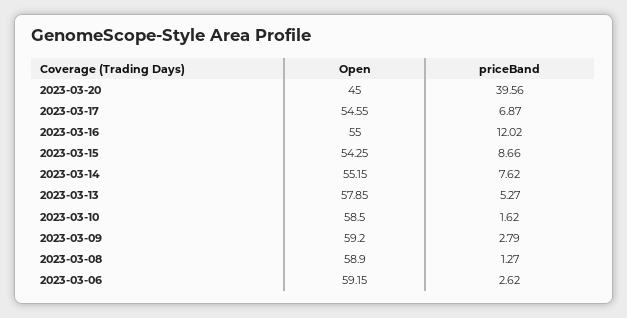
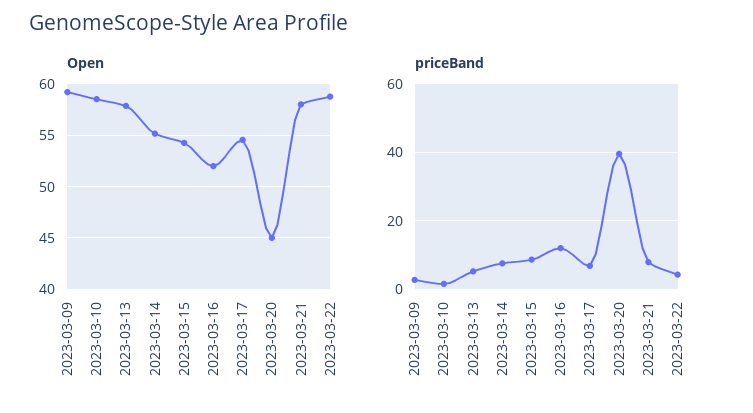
Open, 2023-03-16: 55 -> 52
Open, 2023-03-08: 58.9 -> none
priceBand, 2023-03-08: 1.27 -> none
Open, 2023-03-06: 59.15 -> none
priceBand, 2023-03-06: 2.62 -> none
Open, 2023-03-21: none -> 58
Open, 2023-03-22: none -> 59
priceBand, 2023-03-21: none -> 8
priceBand, 2023-03-22: none -> 4

